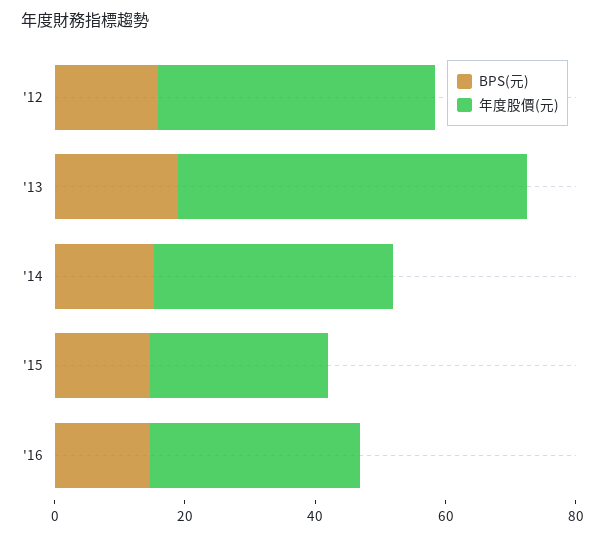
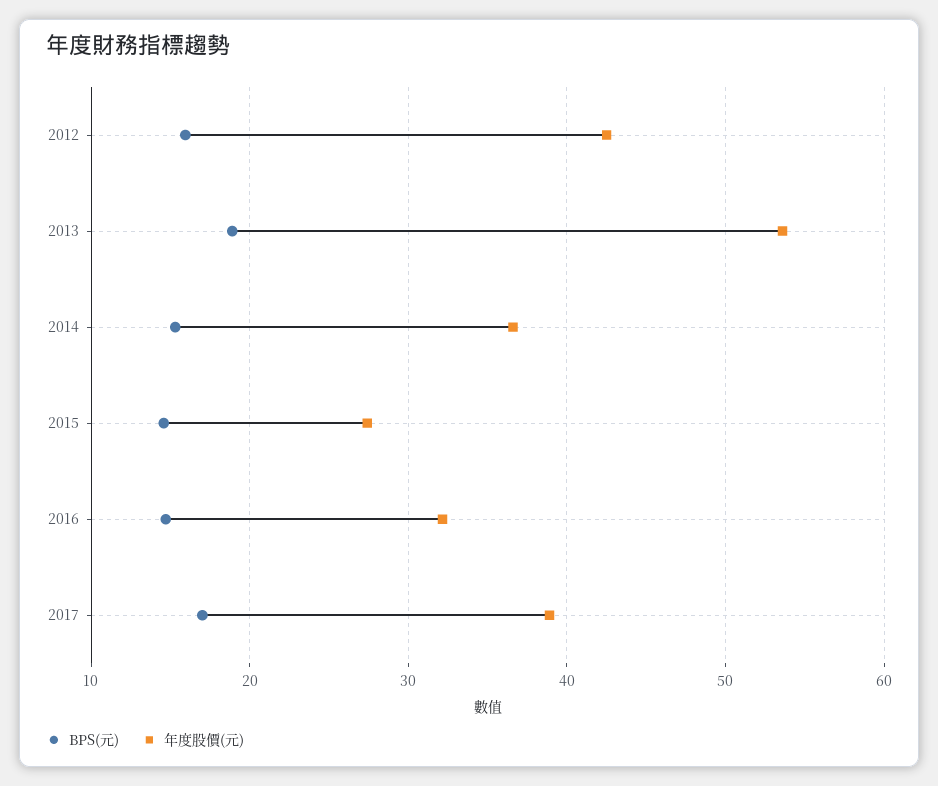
BPS(元), 2017: none -> 17
年度股價(元), 2017: none -> 39

